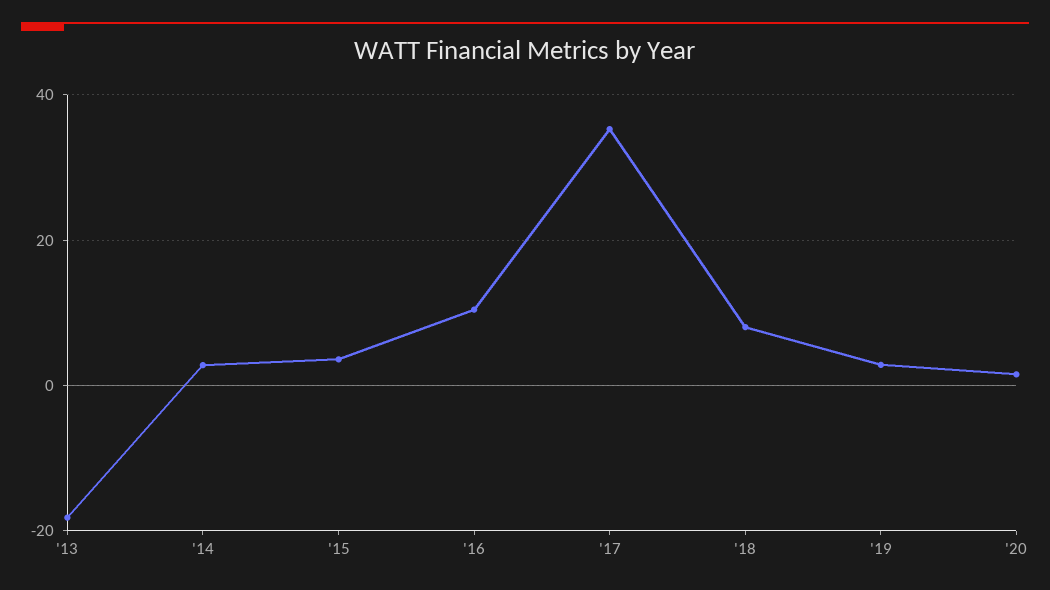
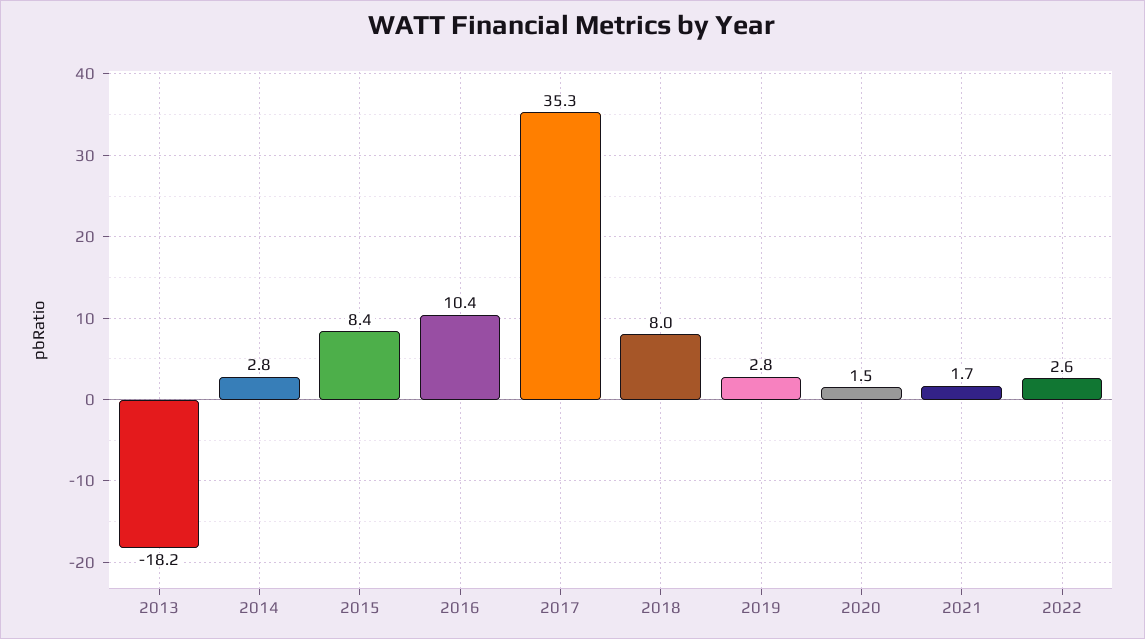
'15: 4 -> 8.4
2021: none -> 1.7
2022: none -> 2.6

